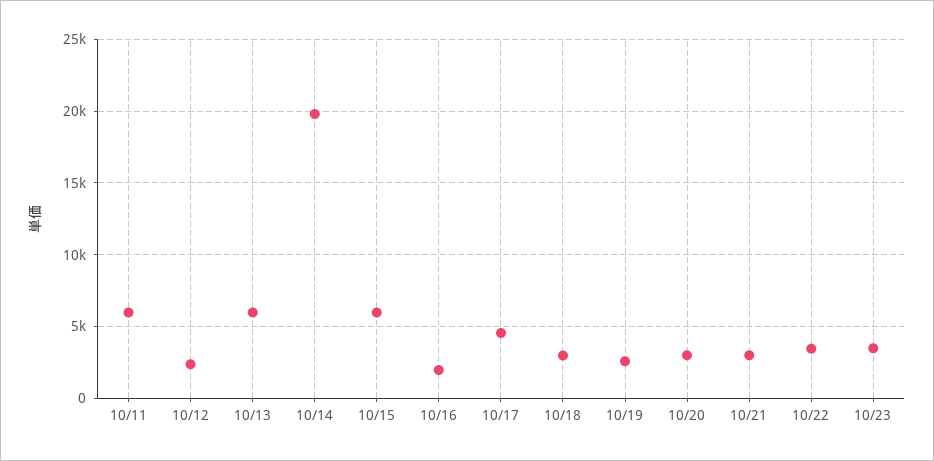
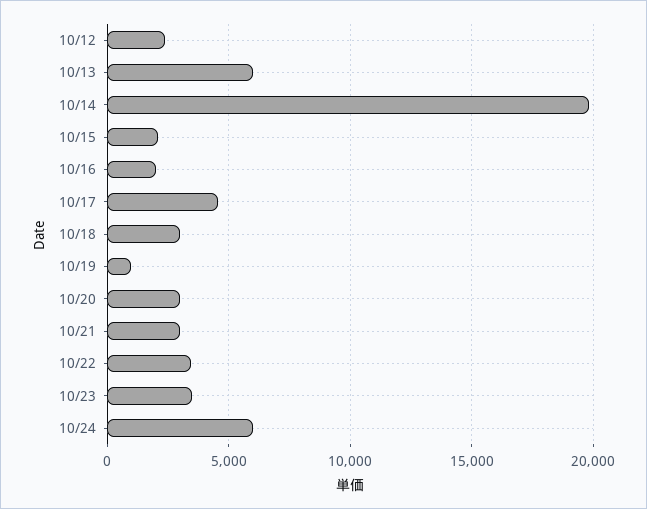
10/11: 6000 -> none
10/15: 6000 -> 2000
10/19: 2500 -> 1000
10/24: none -> 6000

